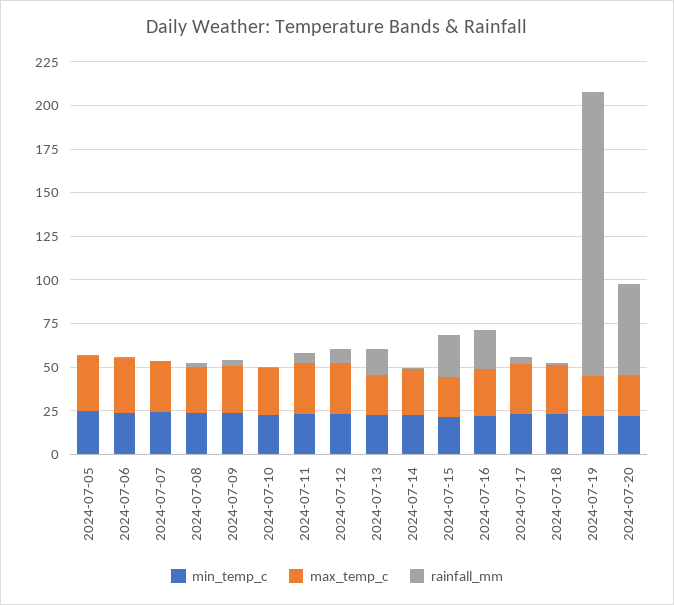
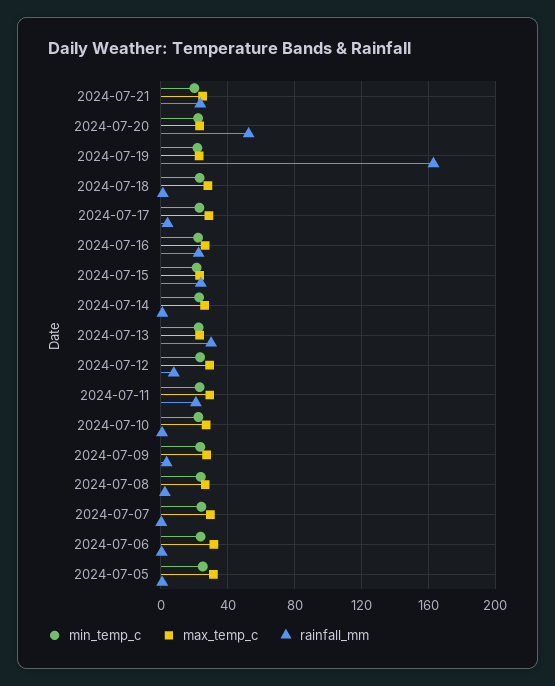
rainfall_mm, 2024-07-11: 5 -> 20
rainfall_mm, 2024-07-13: 15 -> 30
min_temp_c, 2024-07-21: none -> 20
max_temp_c, 2024-07-21: none -> 25
rainfall_mm, 2024-07-21: none -> 25

